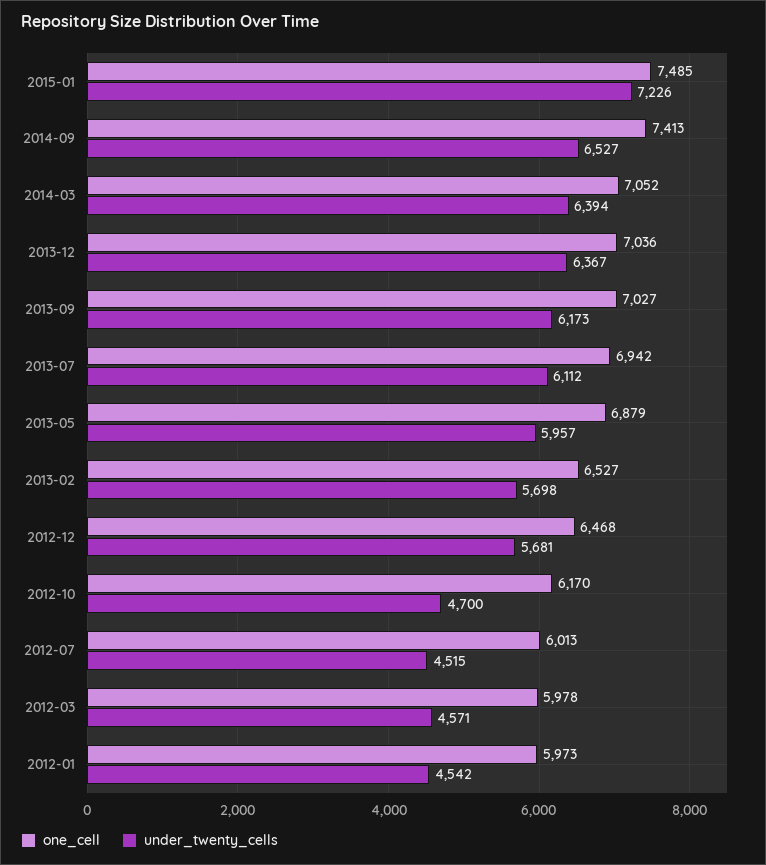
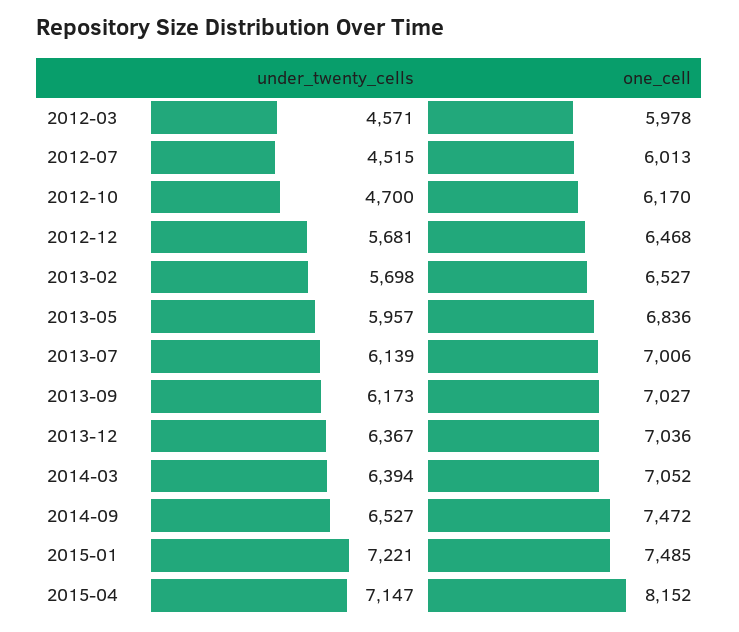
under_twenty_cells, 2015-01: 7226 -> 7221
one_cell, 2014-09: 7413 -> 7472
one_cell, 2013-07: 6942 -> 7006
under_twenty_cells, 2013-07: 6112 -> 6139
one_cell, 2013-05: 6879 -> 6836
one_cell, 2012-01: 5973 -> none
under_twenty_cells, 2012-01: 4542 -> none
under_twenty_cells, 2015-04: none -> 7147
one_cell, 2015-04: none -> 8152

